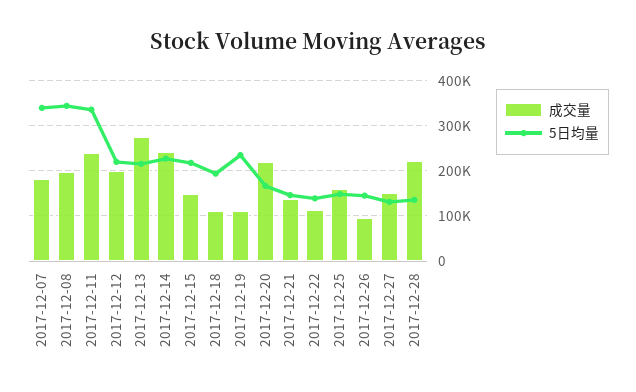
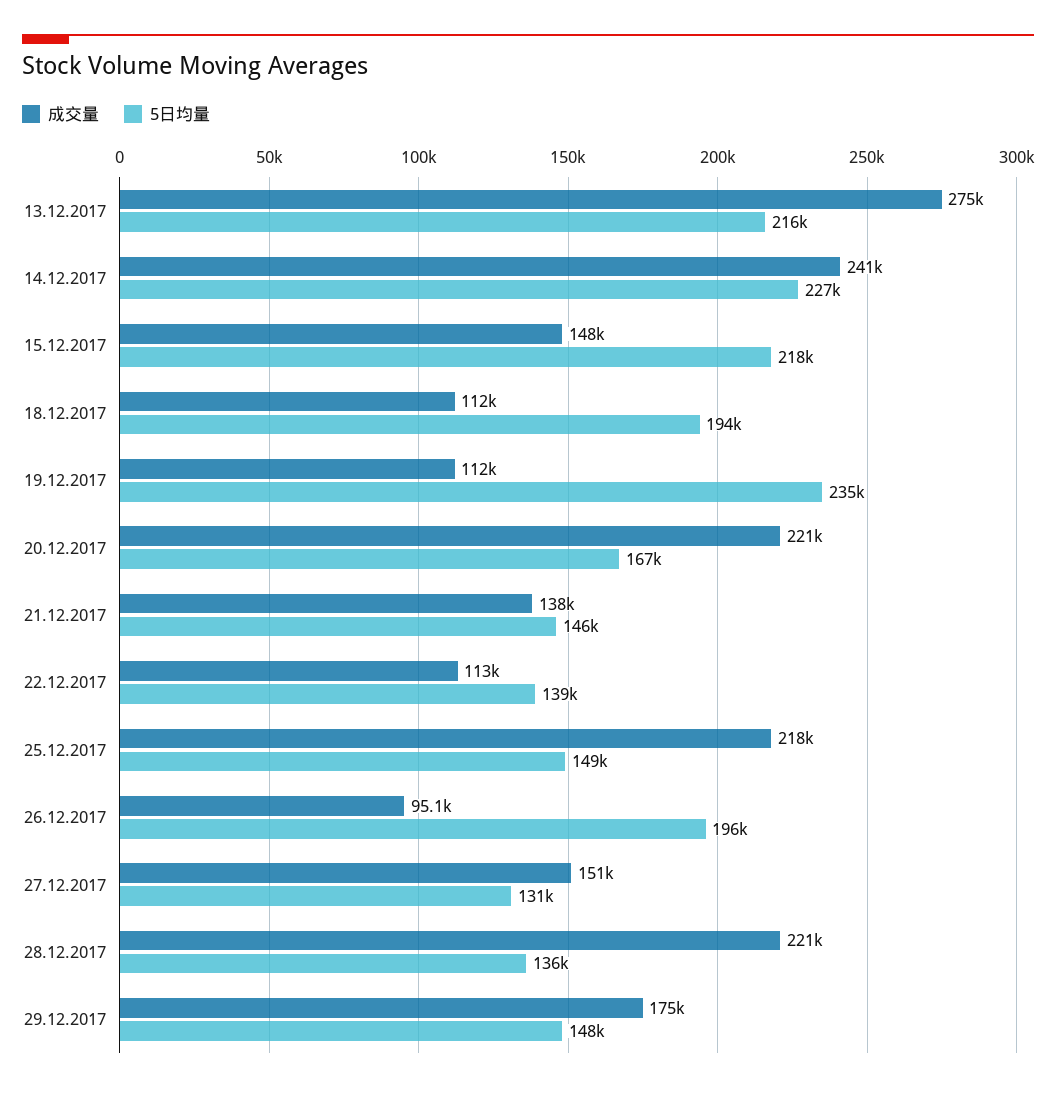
成交量, 2017-12-07: 180000 -> none
5日均量, 2017-12-07: 340000 -> none
成交量, 2017-12-08: 200000 -> none
5日均量, 2017-12-08: 340000 -> none
成交量, 2017-12-11: 240000 -> none
5日均量, 2017-12-11: 340000 -> none
成交量, 2017-12-12: 200000 -> none
5日均量, 2017-12-12: 220000 -> none
成交量, 2017-12-25: 160000 -> 218000
5日均量, 2017-12-26: 140000 -> 196000
成交量, 29.12.2017: none -> 175000
5日均量, 29.12.2017: none -> 148000

